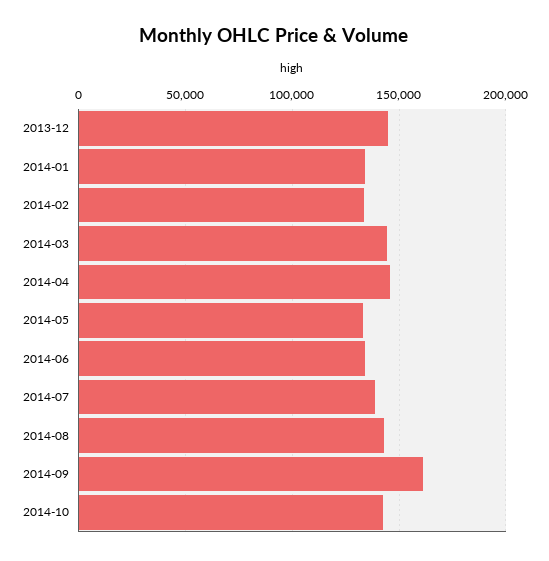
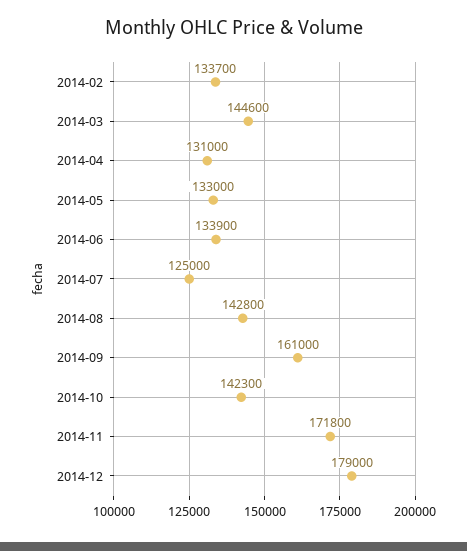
2013-12: 145000 -> none
2014-01: 135000 -> none
2014-04: 145000 -> 131000
2014-07: 140000 -> 125000
2014-11: none -> 171800
2014-12: none -> 179000

